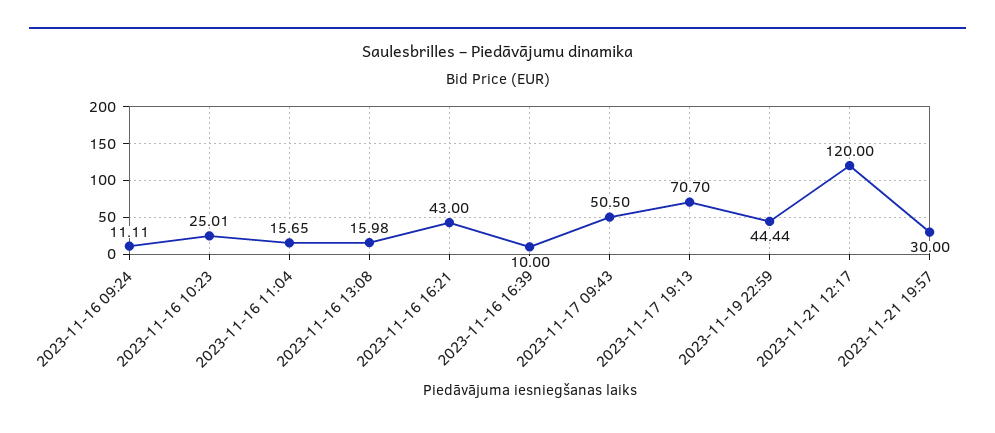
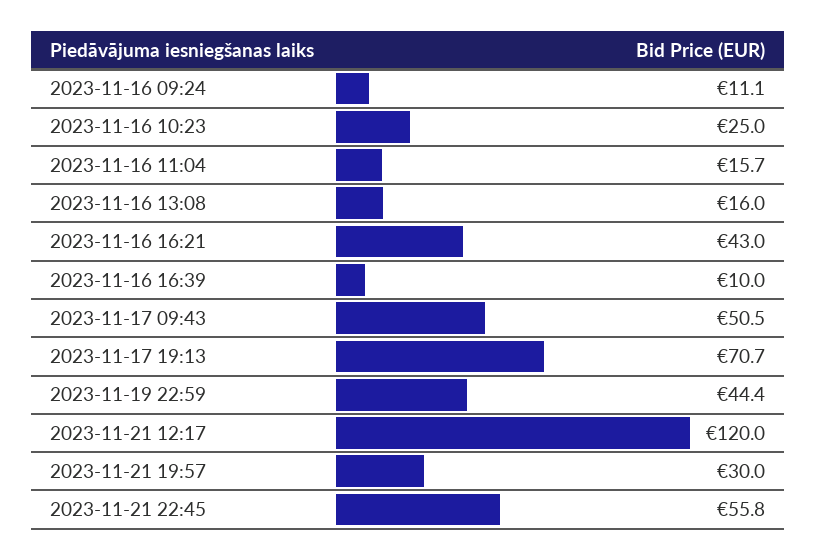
2023-11-21 22:45: none -> 55.8

